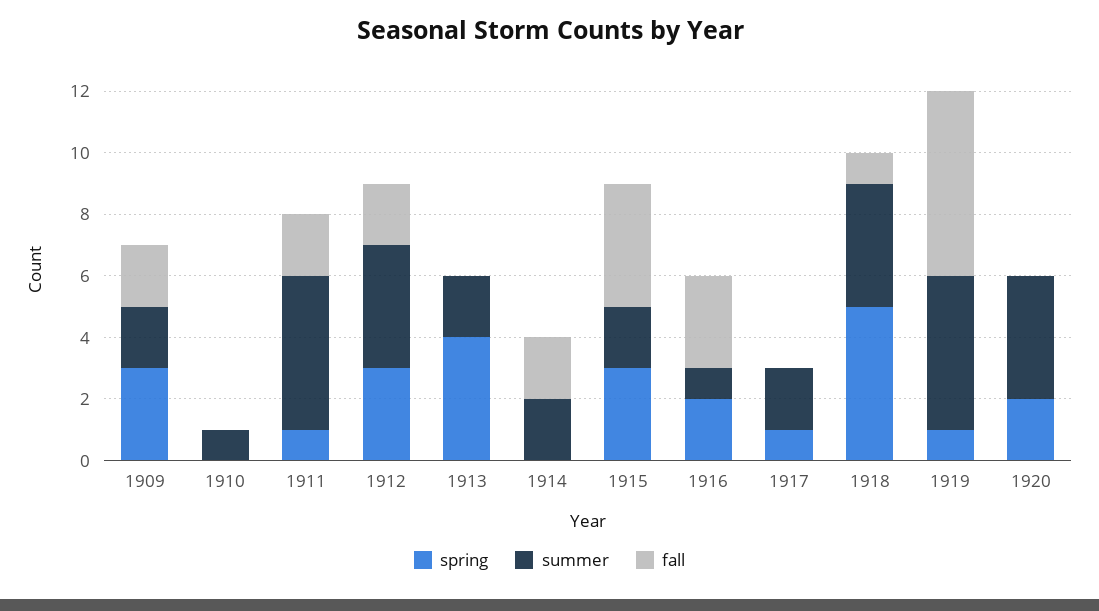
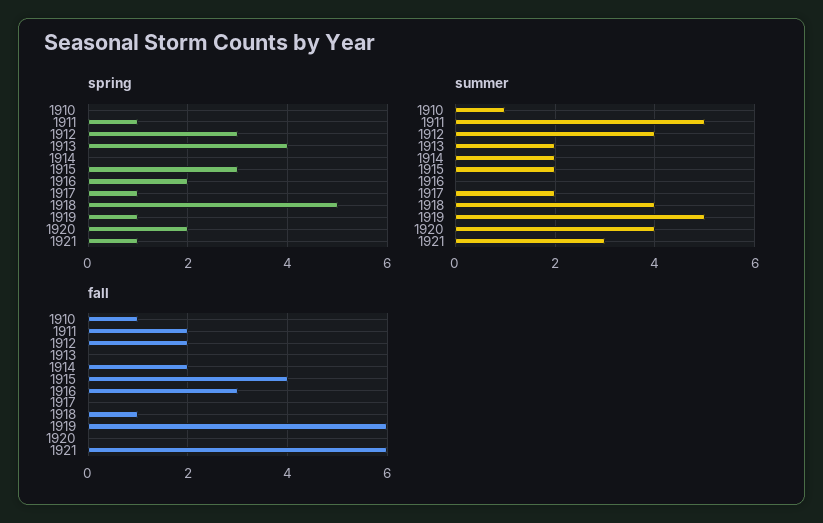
spring, 1909: 3 -> none
summer, 1909: 2 -> none
fall, 1909: 2 -> none
fall, 1910: 0 -> 1
summer, 1916: 1 -> 0
spring, 1921: none -> 1
summer, 1921: none -> 3
fall, 1921: none -> 6

